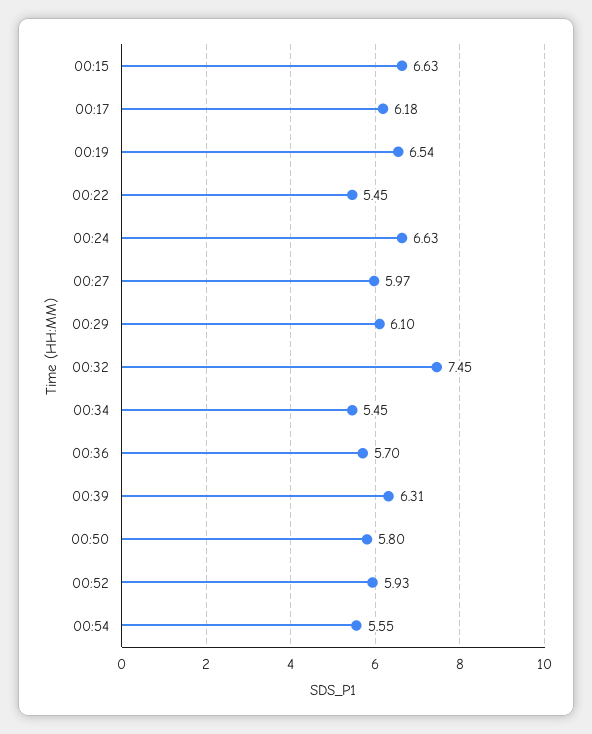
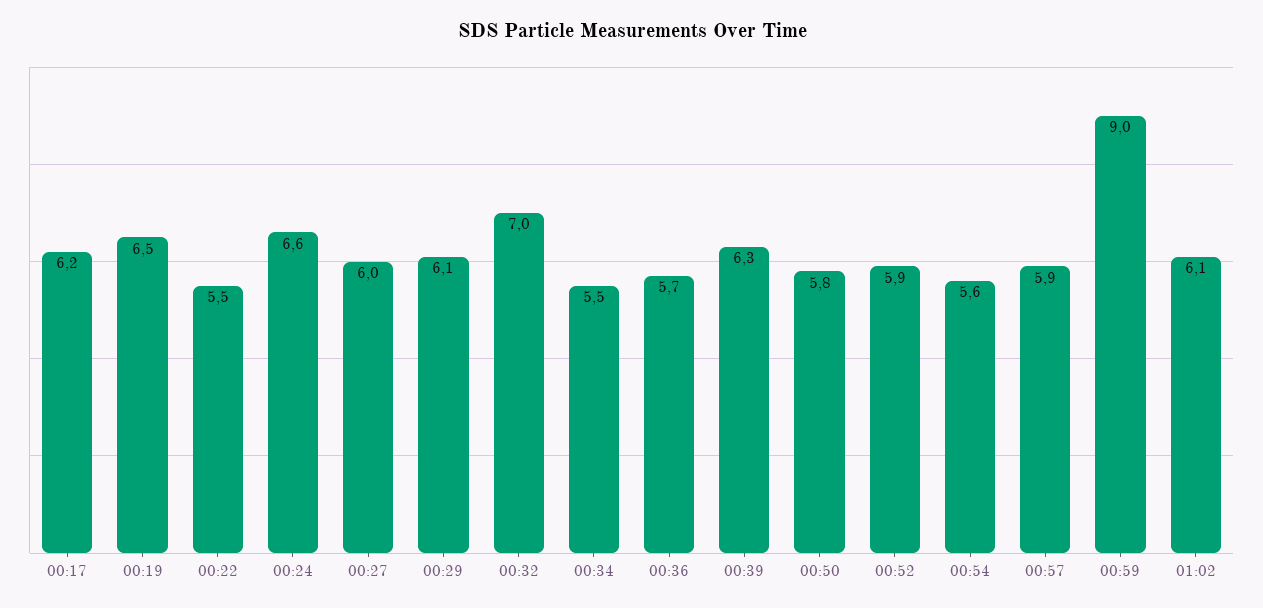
00:15: 6.63 -> none
00:32: 7.45 -> 7
00:57: none -> 5.9
00:59: none -> 9
01:02: none -> 6.1

